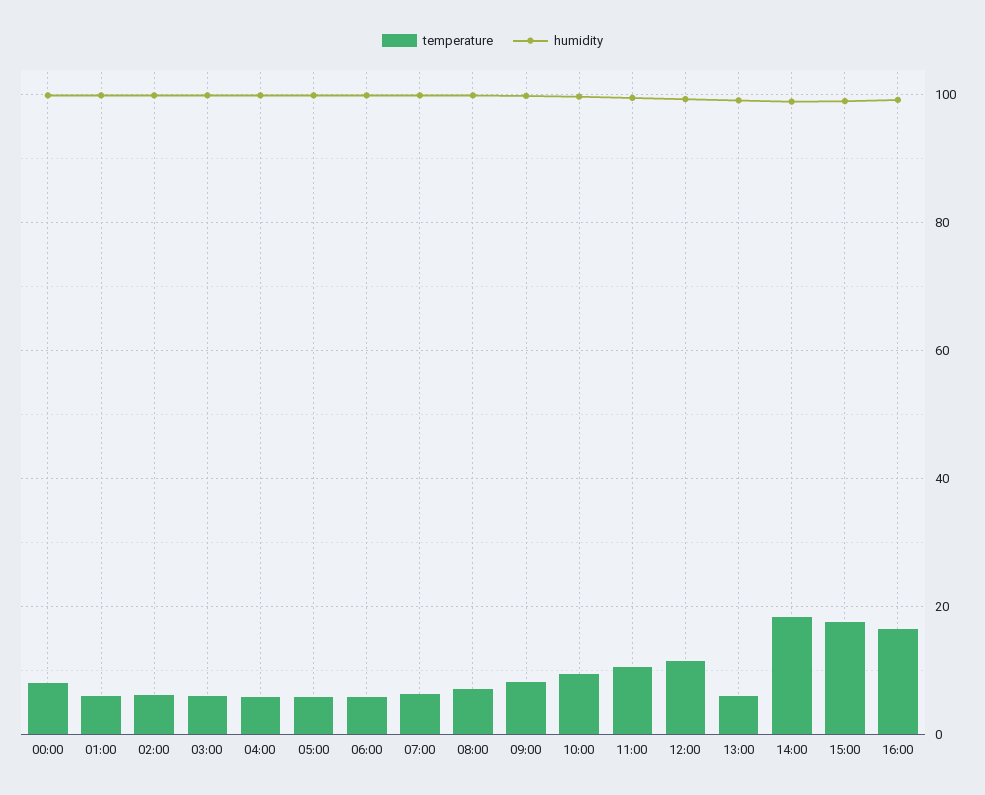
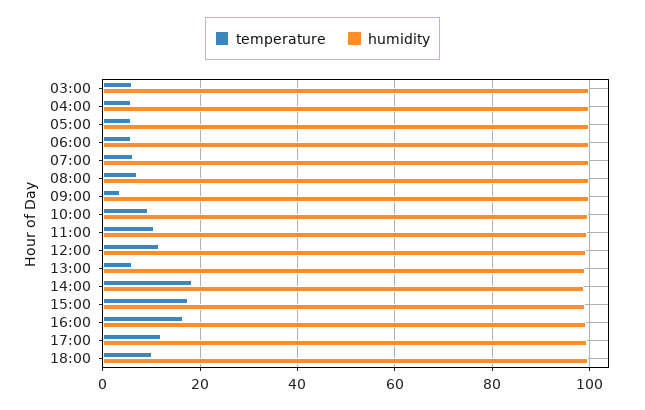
temperature, 00:00: 8 -> none
humidity, 00:00: 100 -> none
temperature, 01:00: 6 -> none
humidity, 01:00: 100 -> none
temperature, 02:00: 6 -> none
humidity, 02:00: 100 -> none
temperature, 09:00: 8 -> 4
temperature, 17:00: none -> 12
humidity, 17:00: none -> 100
temperature, 18:00: none -> 10
humidity, 18:00: none -> 100

